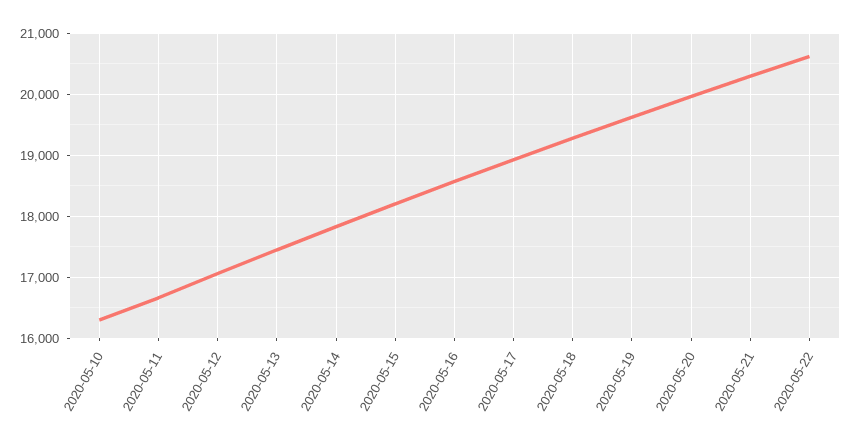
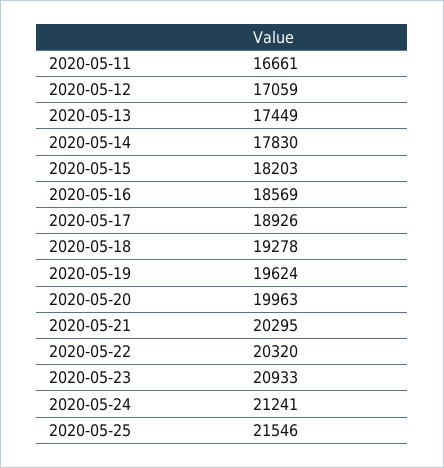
2020-05-10: 16300 -> none
2020-05-22: 20600 -> 20320
2020-05-23: none -> 20933
2020-05-24: none -> 21241
2020-05-25: none -> 21546

